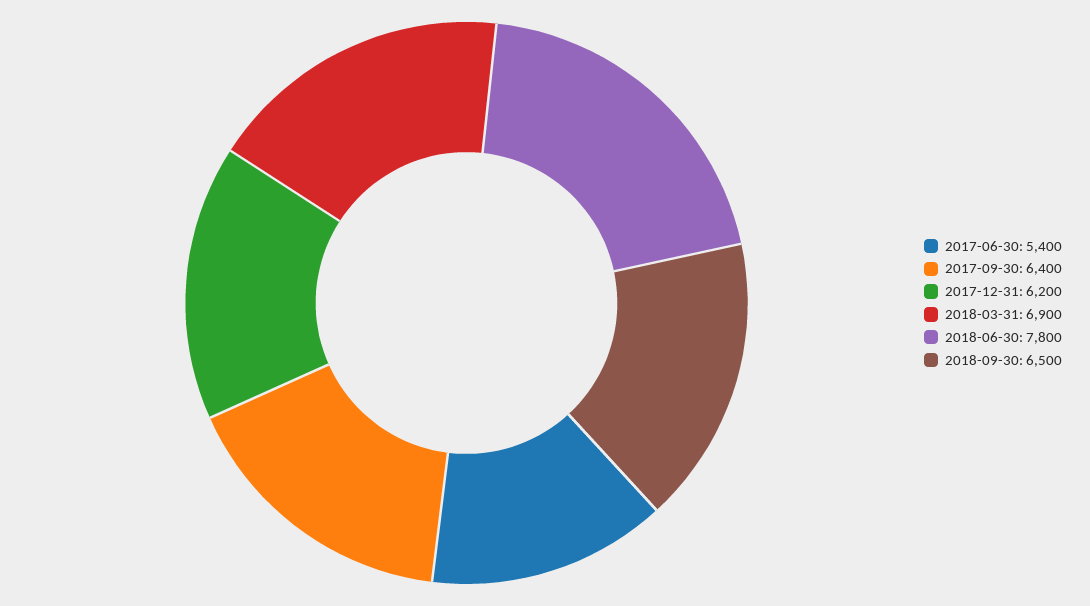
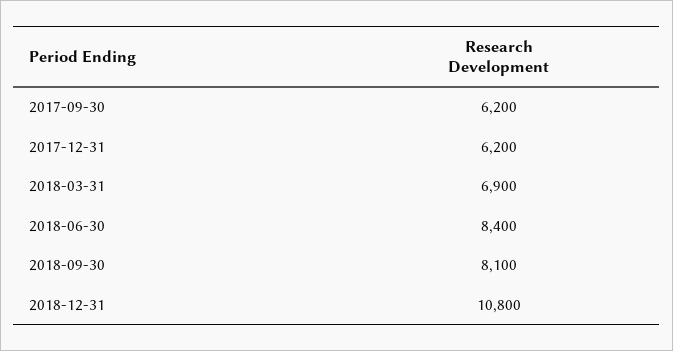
2017-06-30: 5400 -> none
2017-09-30: 6400 -> 6200
2018-06-30: 7800 -> 8400
2018-09-30: 6500 -> 8100
2018-12-31: none -> 10800

